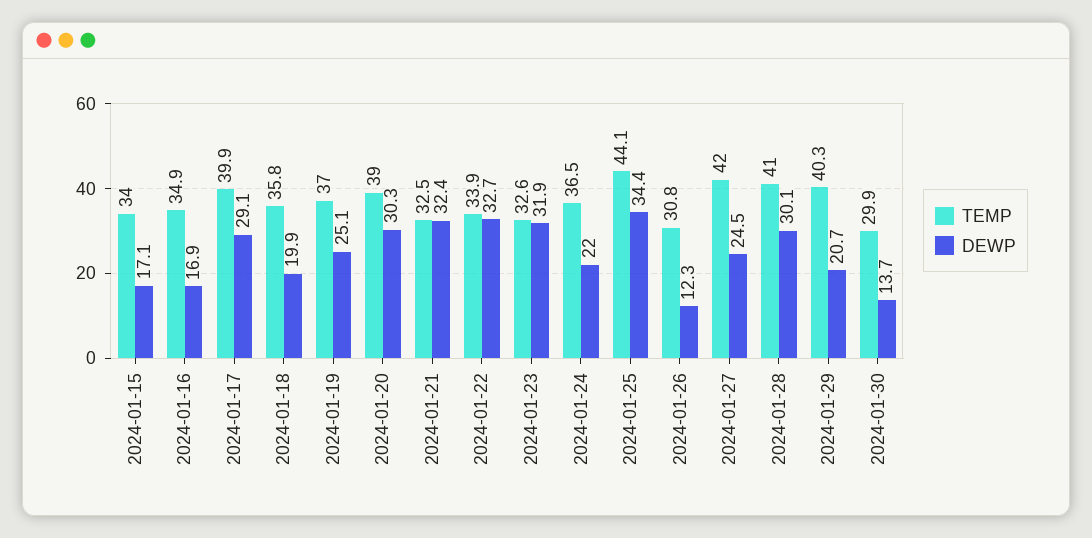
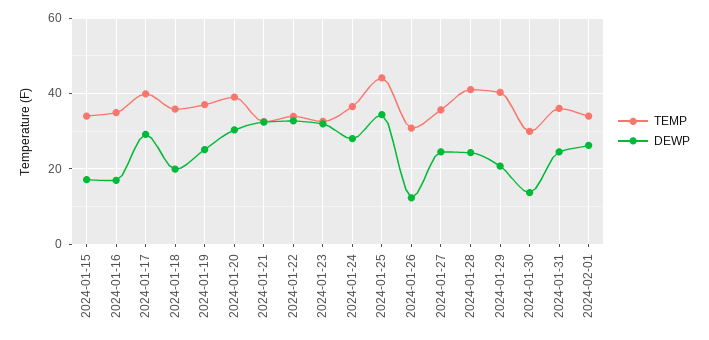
DEWP, 2024-01-24: 22 -> 28
TEMP, 2024-01-27: 42 -> 36
DEWP, 2024-01-28: 30.1 -> 24
TEMP, 2024-01-31: none -> 36
DEWP, 2024-01-31: none -> 24
TEMP, 2024-02-01: none -> 34
DEWP, 2024-02-01: none -> 26

